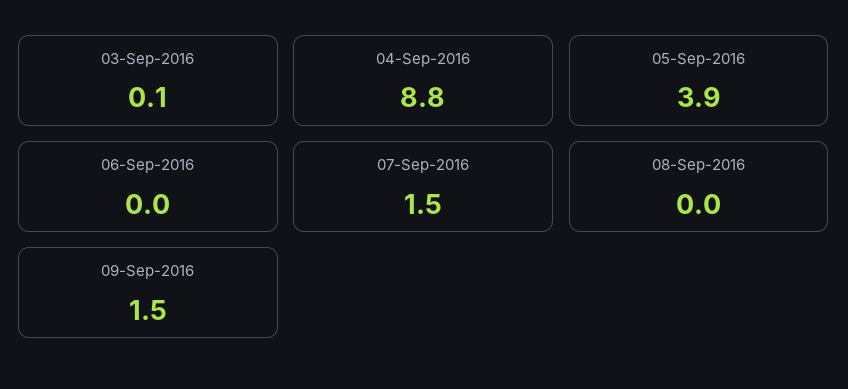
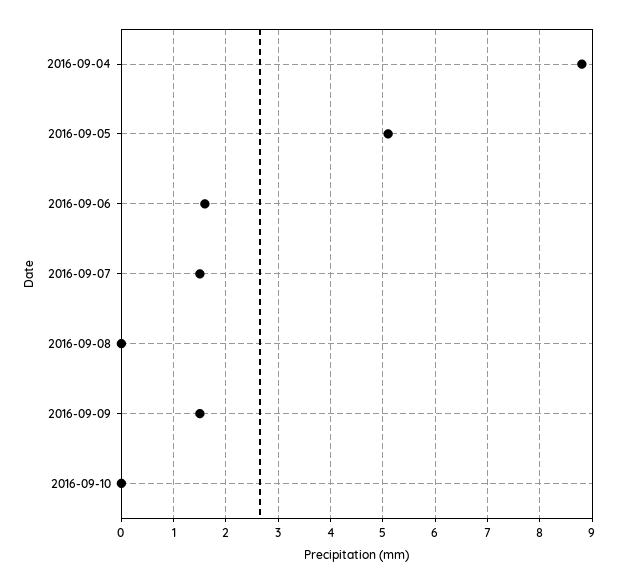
03-Sep-2016: 0.1 -> none
05-Sep-2016: 3.9 -> 5
06-Sep-2016: 0 -> 1.5
2016-09-10: none -> 0

